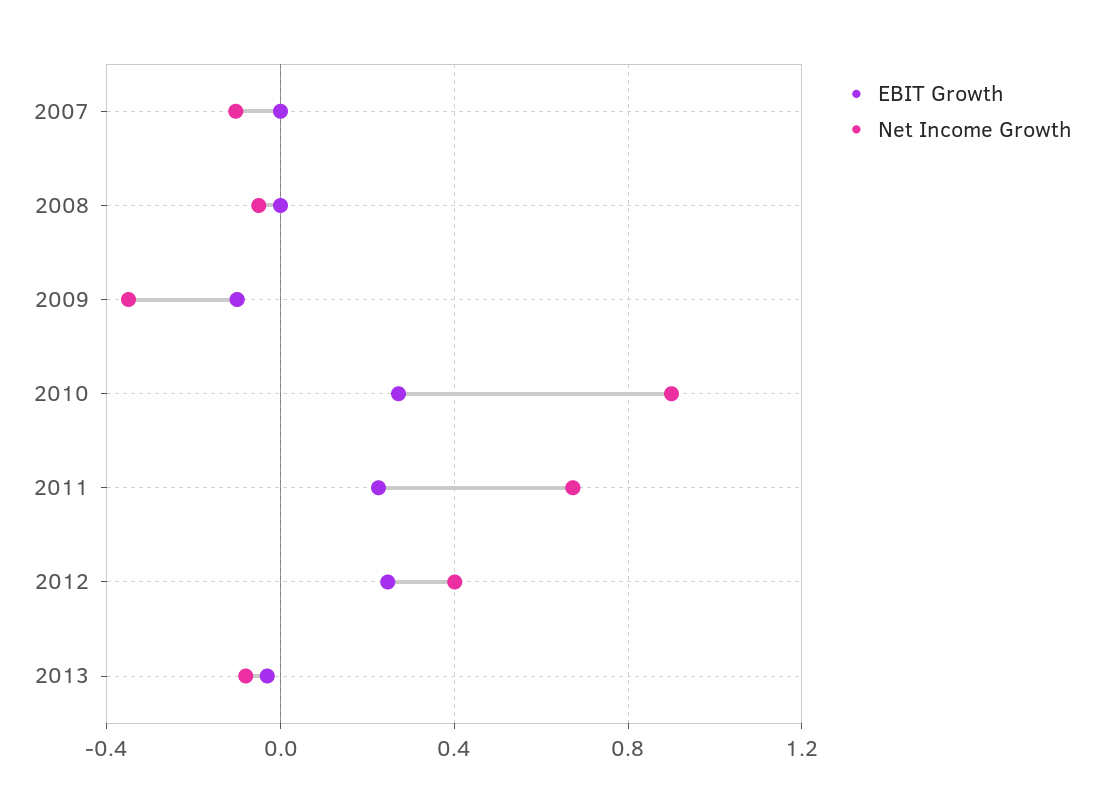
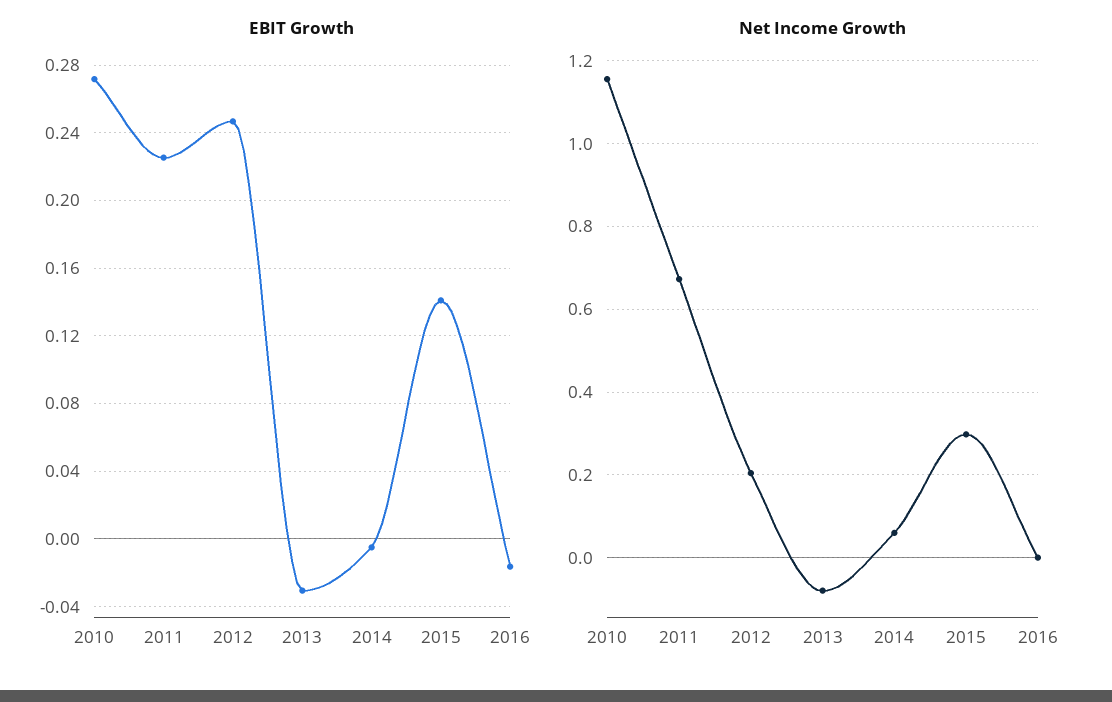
EBIT Growth, 2007: 0 -> none
Net Income Growth, 2007: -0.1 -> none
EBIT Growth, 2008: 0 -> none
Net Income Growth, 2008: -0.05 -> none
EBIT Growth, 2009: -0.1 -> none
Net Income Growth, 2009: -0.35 -> none
Net Income Growth, 2010: 0.9 -> 1.16
Net Income Growth, 2012: 0.4 -> 0.2
EBIT Growth, 2014: none -> -0.005
EBIT Growth, 2015: none -> 0.14
EBIT Growth, 2016: none -> -0.015
Net Income Growth, 2014: none -> 0.06
Net Income Growth, 2015: none -> 0.3
Net Income Growth, 2016: none -> 0

